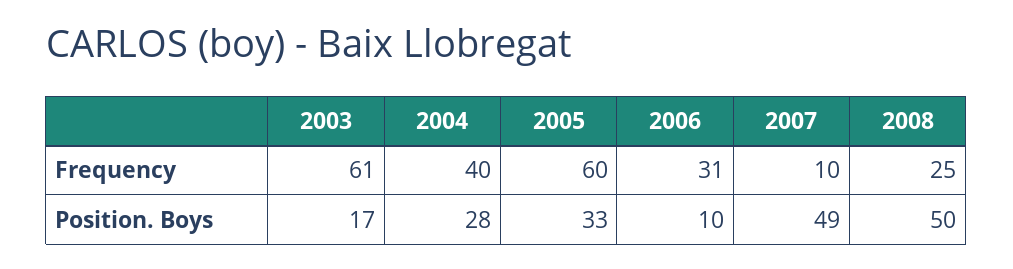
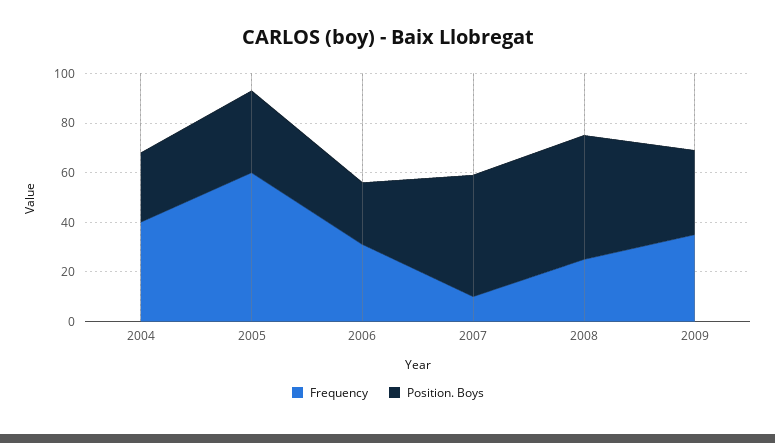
Frequency, 2003: 61 -> none
Position. Boys, 2003: 17 -> none
Position. Boys, 2006: 10 -> 25
Frequency, 2009: none -> 35
Position. Boys, 2009: none -> 35

